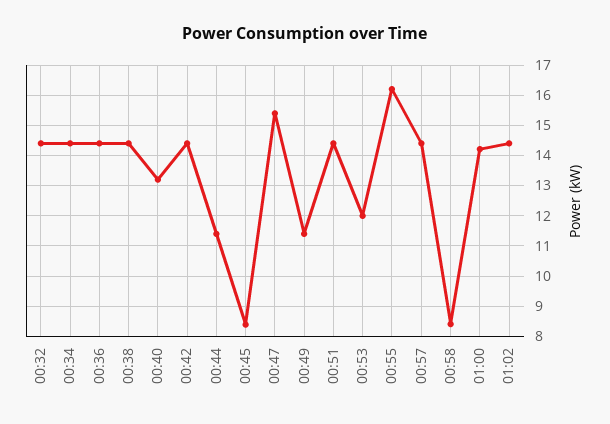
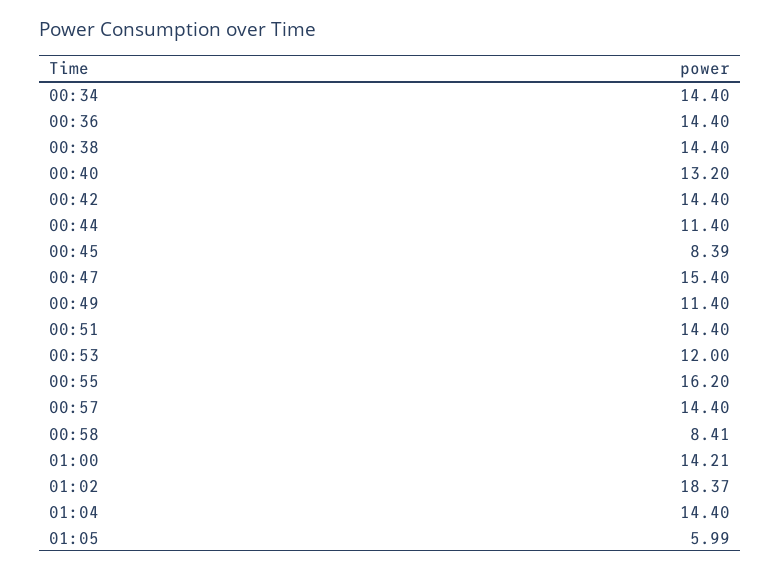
00:32: 14.4 -> none
01:02: 14.4 -> 18.37
01:04: none -> 14.4
01:05: none -> 5.99

